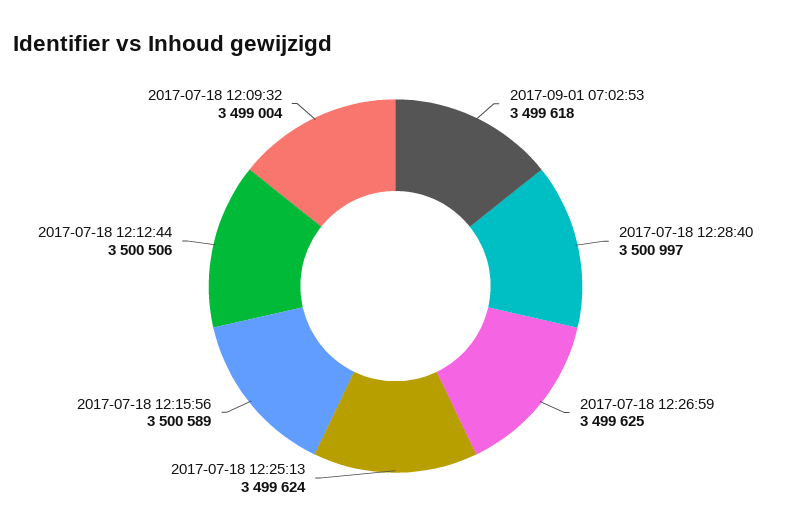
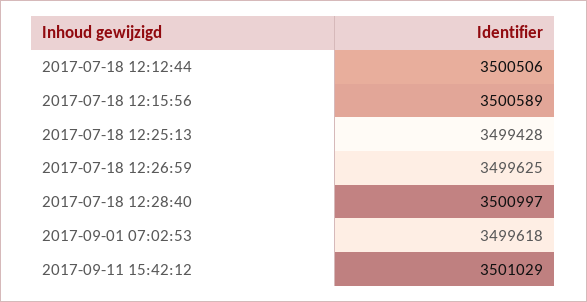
2017-07-18 12:25:13: 3499624 -> 3499428
2017-07-18 12:09:32: 3499004 -> none
2017-09-11 15:42:12: none -> 3501029

